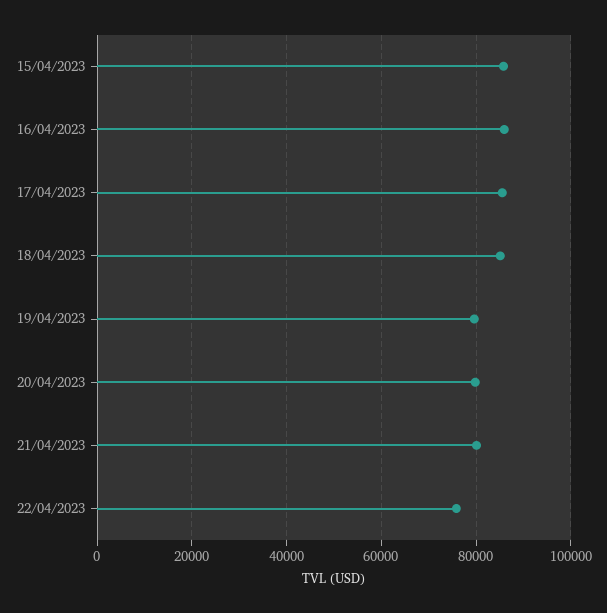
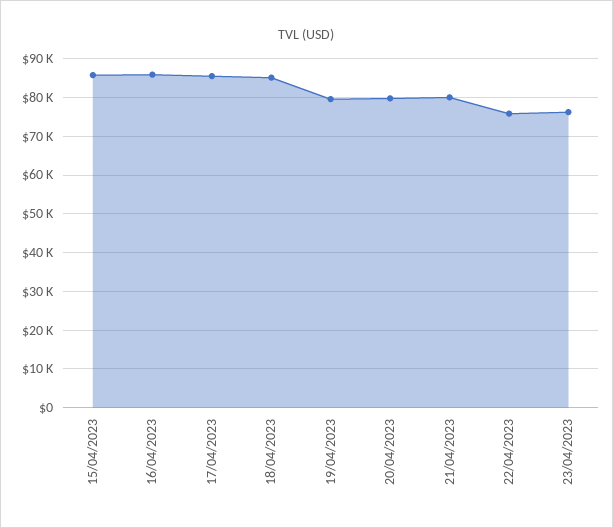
23/04/2023: none -> 76000

